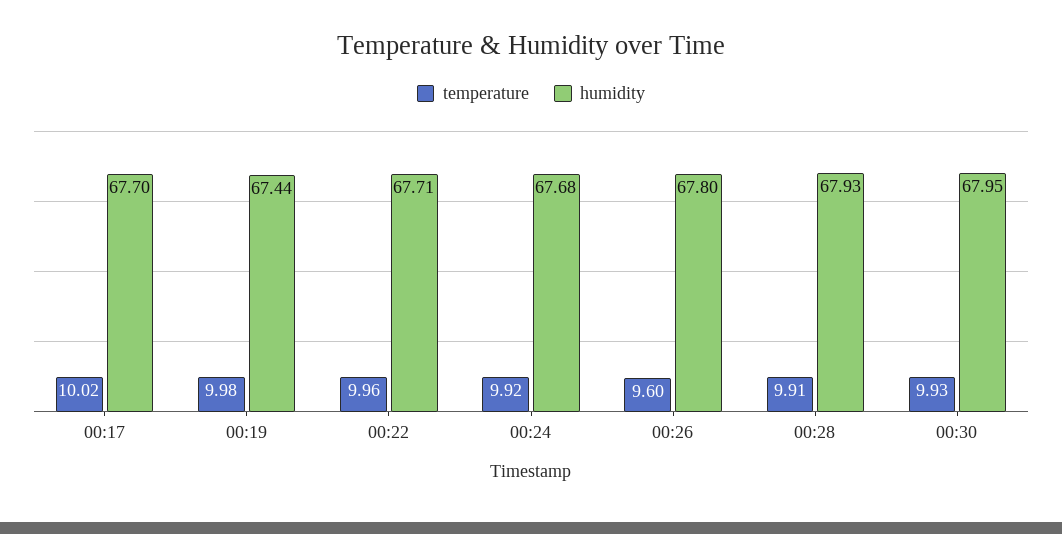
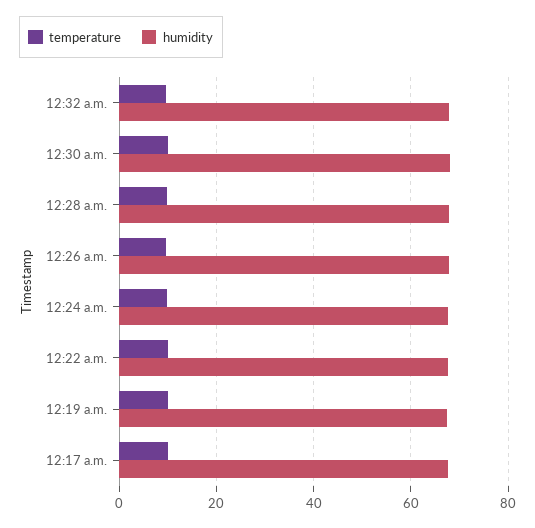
temperature, 12:32 a.m.: none -> 10
humidity, 12:32 a.m.: none -> 68

